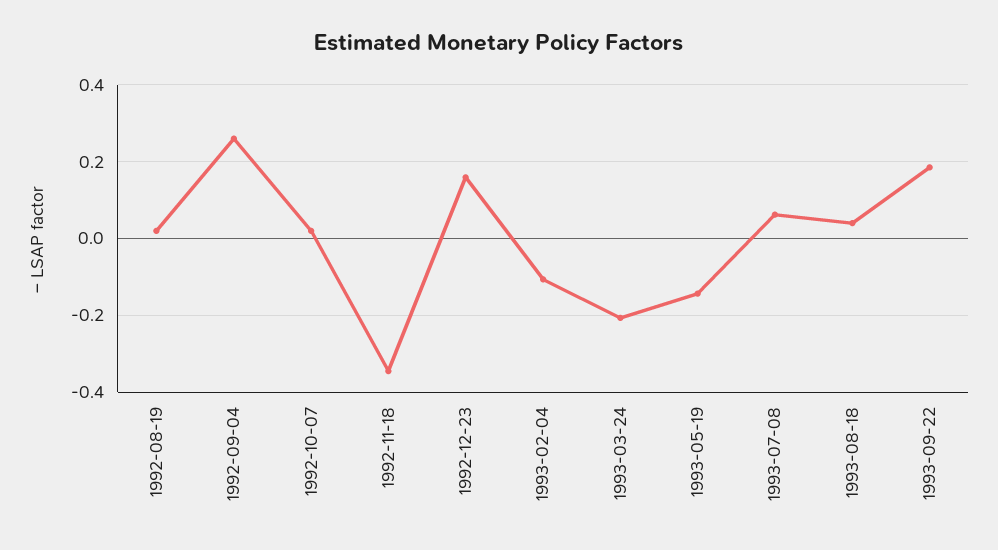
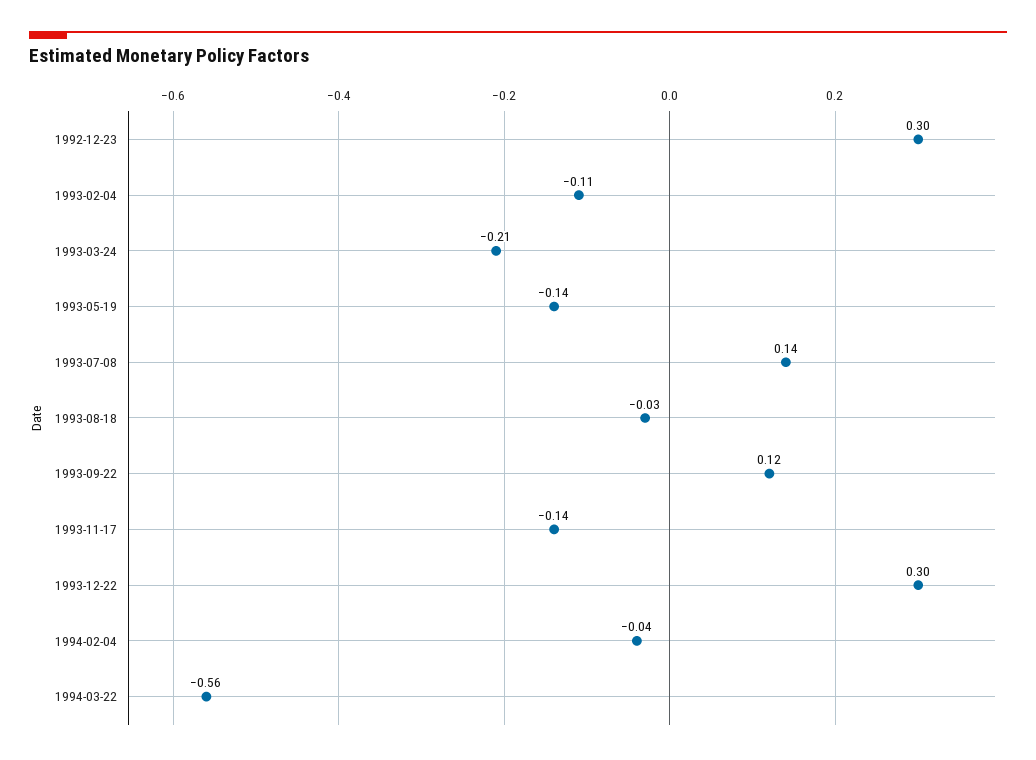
1992-08-19: 0.02 -> none
1992-09-04: 0.26 -> none
1992-10-07: 0.02 -> none
1992-11-18: -0.34 -> none
1992-12-23: 0.16 -> 0.3
1993-07-08: 0.06 -> 0.14
1993-08-18: 0.04 -> -0.03
1993-09-22: 0.18 -> 0.12
1993-11-17: none -> -0.14
1993-12-22: none -> 0.3
1994-02-04: none -> -0.04
1994-03-22: none -> -0.56

